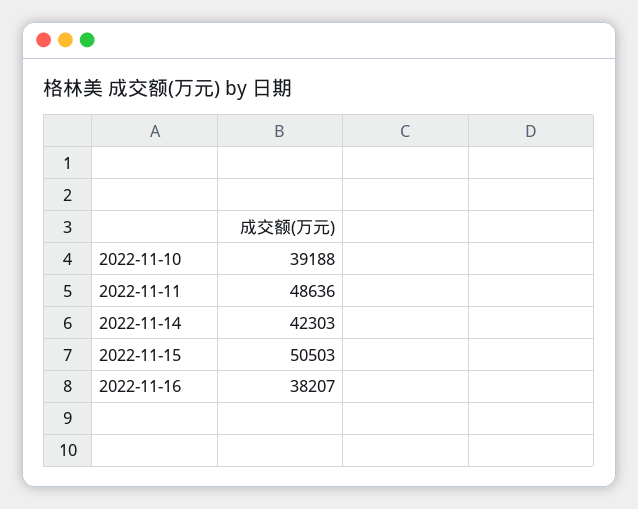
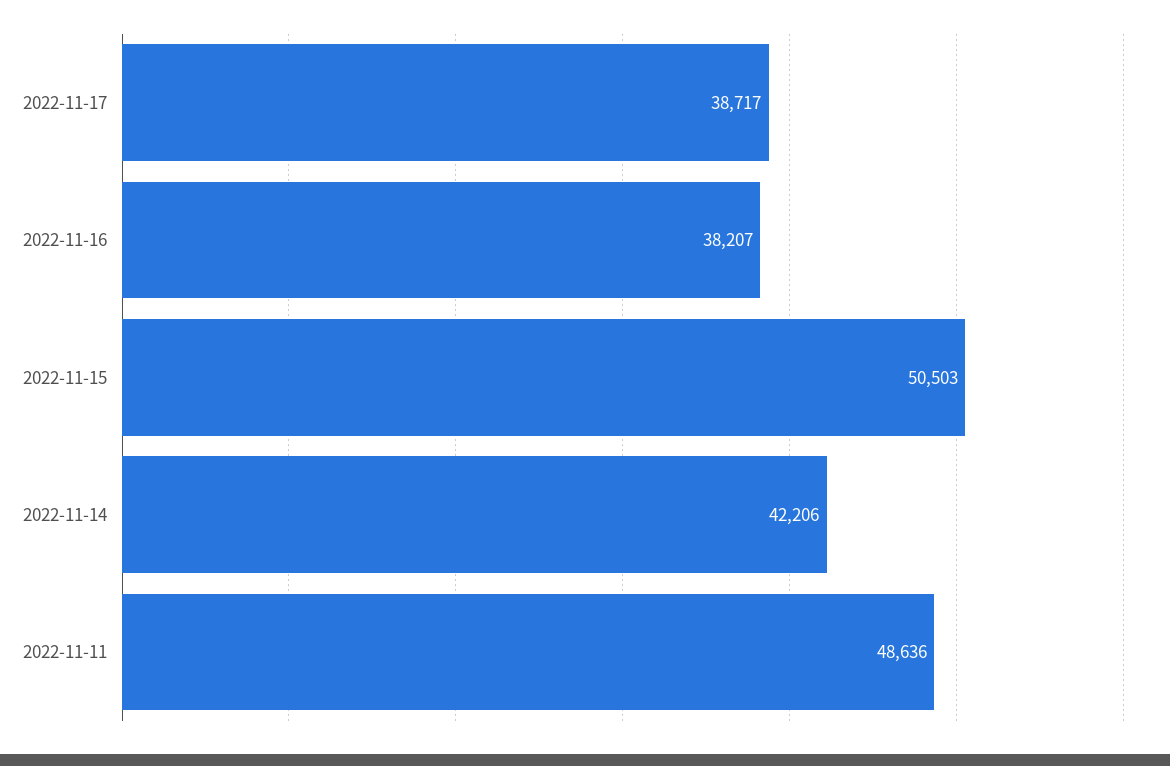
2022-11-10: 39188 -> none
2022-11-14: 42303 -> 42206
2022-11-17: none -> 38717

